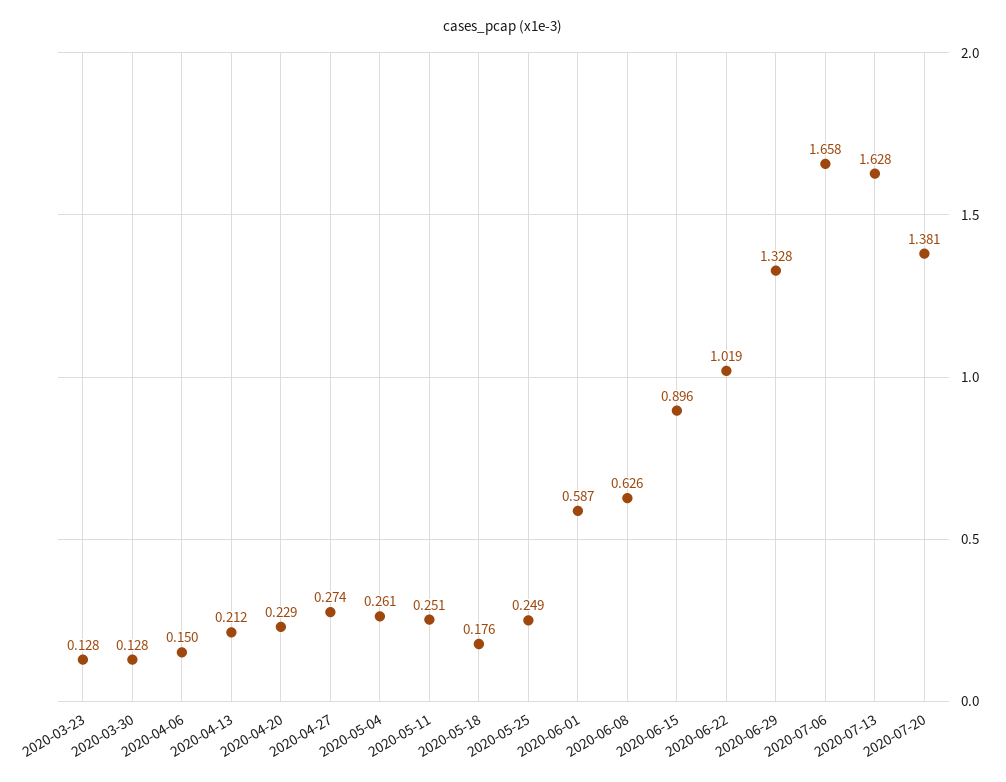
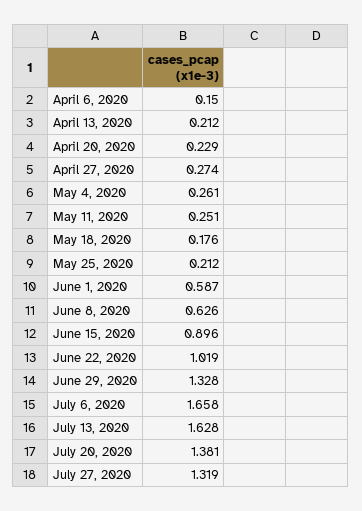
2020-03-23: 0.128 -> none
2020-03-30: 0.128 -> none
2020-05-25: 0.249 -> 0.212
July 27, 2020: none -> 1.319

